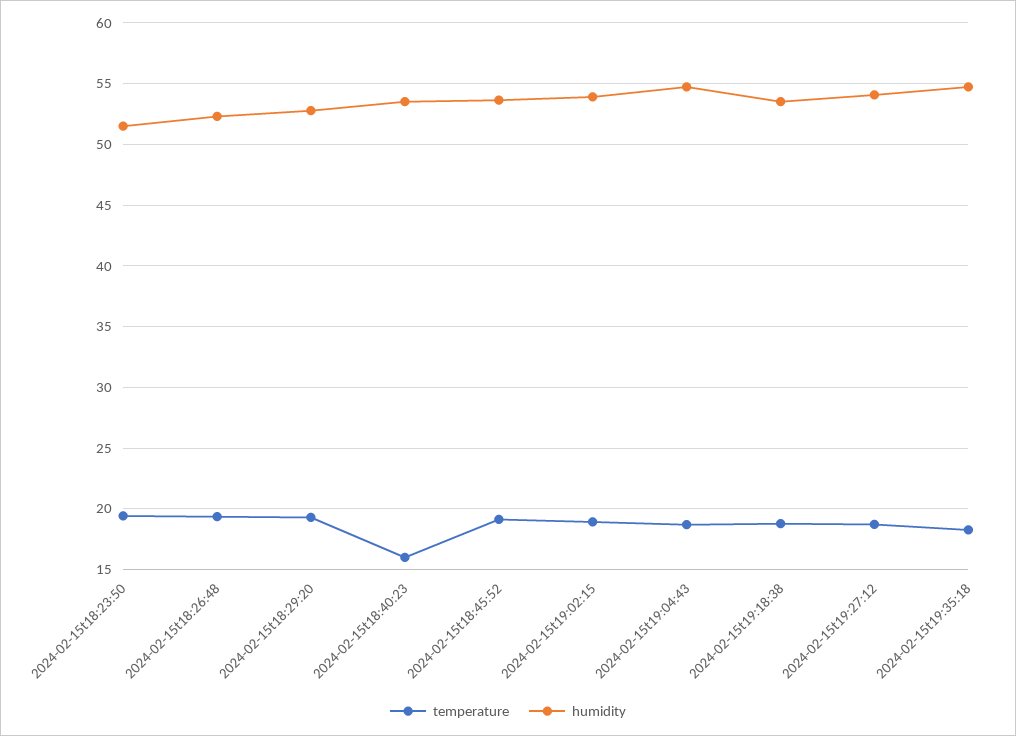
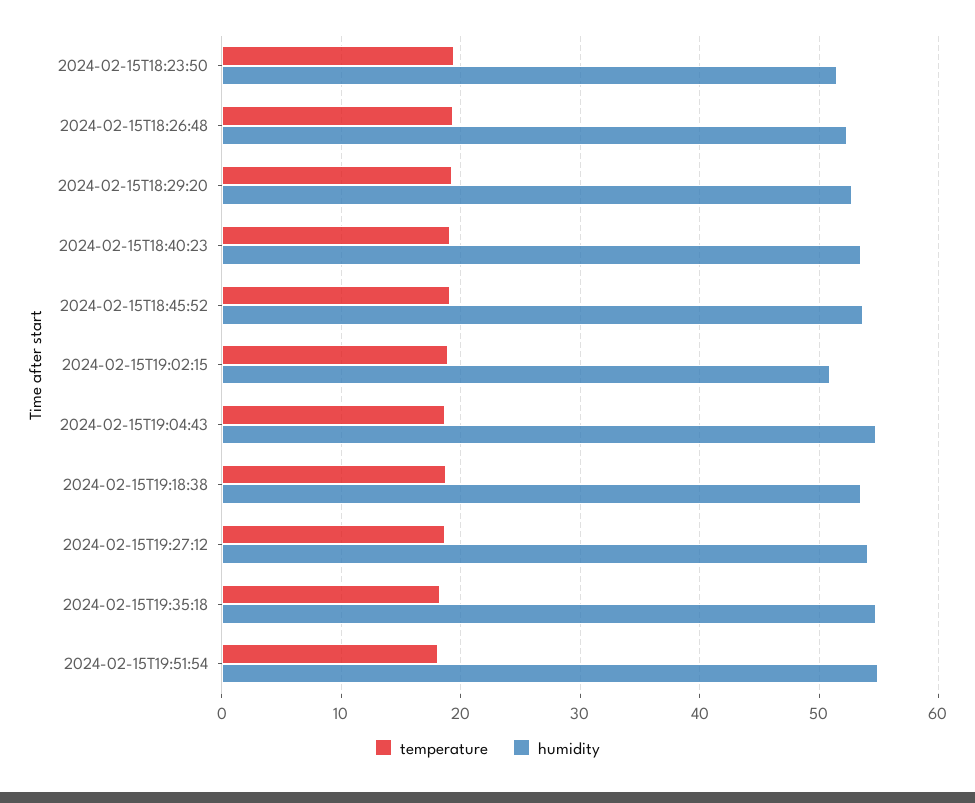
temperature, 2024-02-15t18:40:23: 16 -> 19
humidity, 2024-02-15t19:02:15: 54 -> 51
temperature, 2024-02-15T19:51:54: none -> 18
humidity, 2024-02-15T19:51:54: none -> 55

